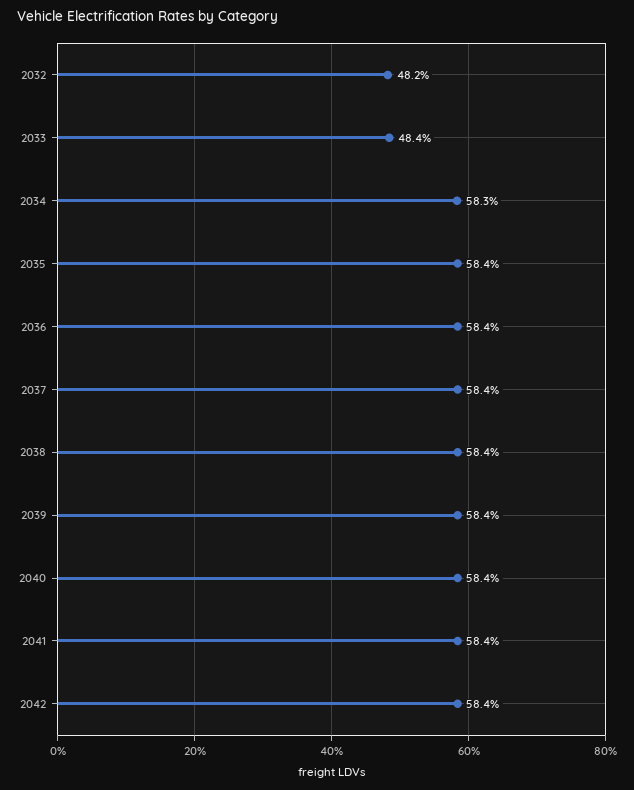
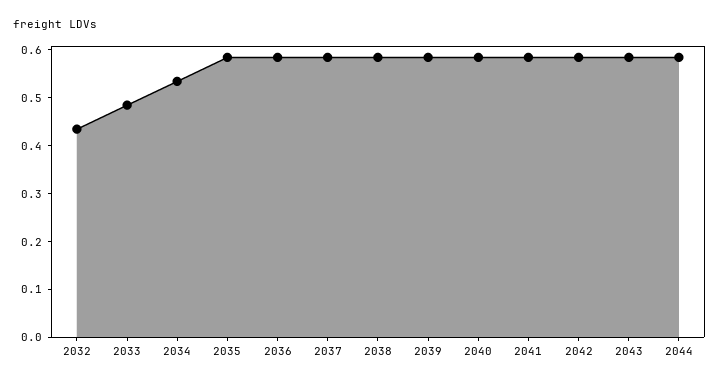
2032: 0.482 -> 0.44
2034: 0.583 -> 0.54
2043: none -> 0.58
2044: none -> 0.58

